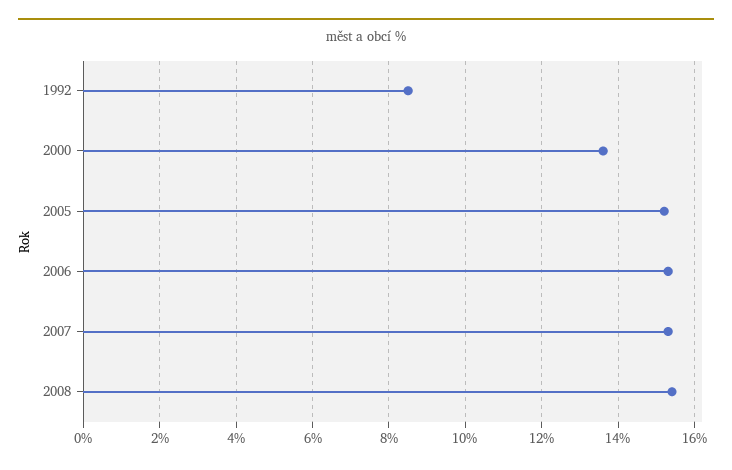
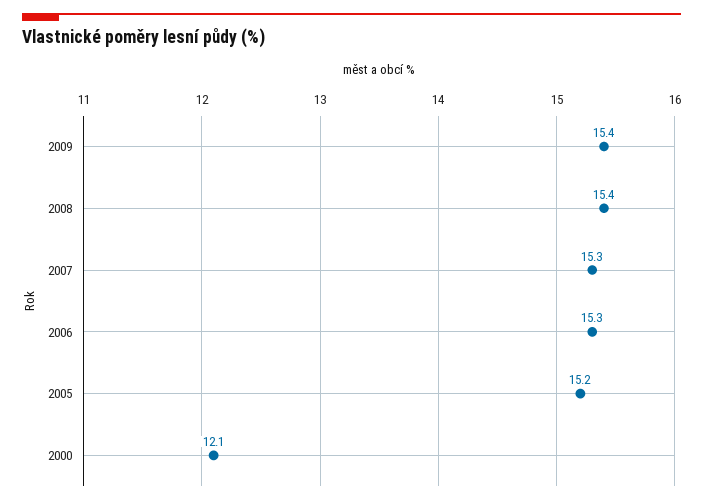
1992: 8.5 -> none
2000: 13.5 -> 12.1
2009: none -> 15.4

